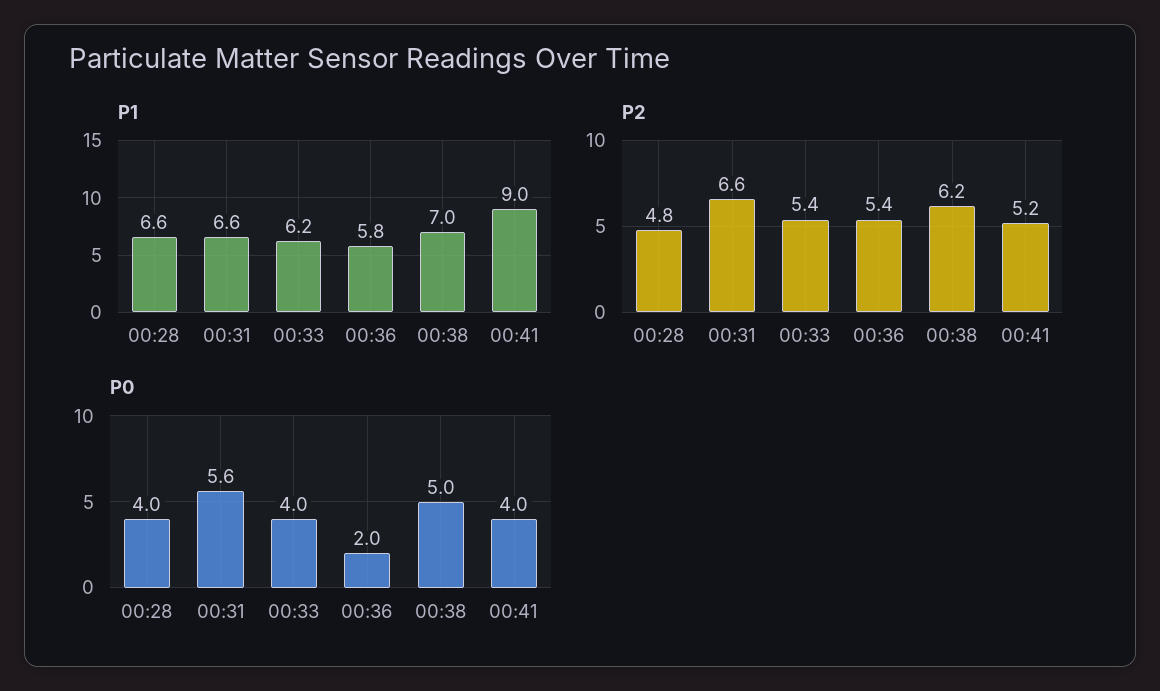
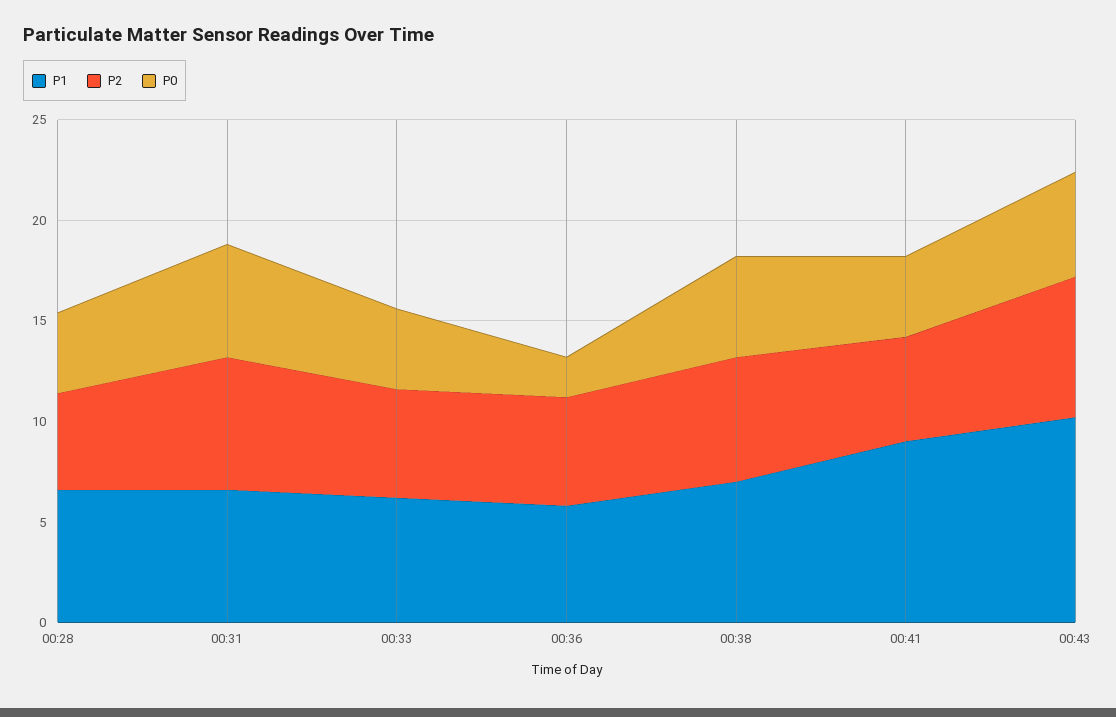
P1, 00:43: none -> 10
P2, 00:43: none -> 7
P0, 00:43: none -> 5

